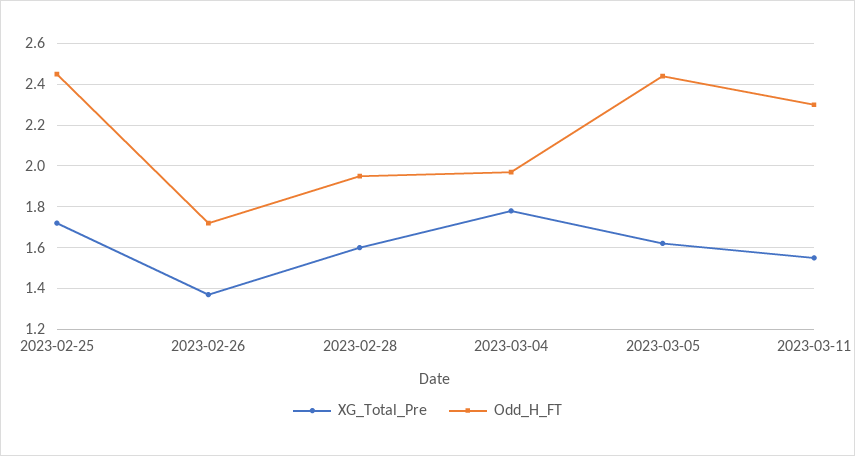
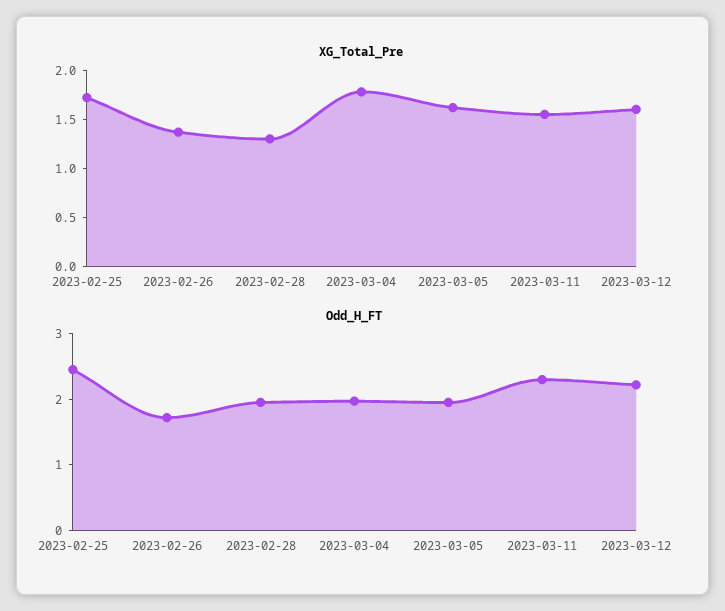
XG_Total_Pre, 2023-02-28: 1.6 -> 1.3
Odd_H_FT, 2023-03-05: 2.45 -> 2
XG_Total_Pre, 2023-03-12: none -> 1.6
Odd_H_FT, 2023-03-12: none -> 2.2

